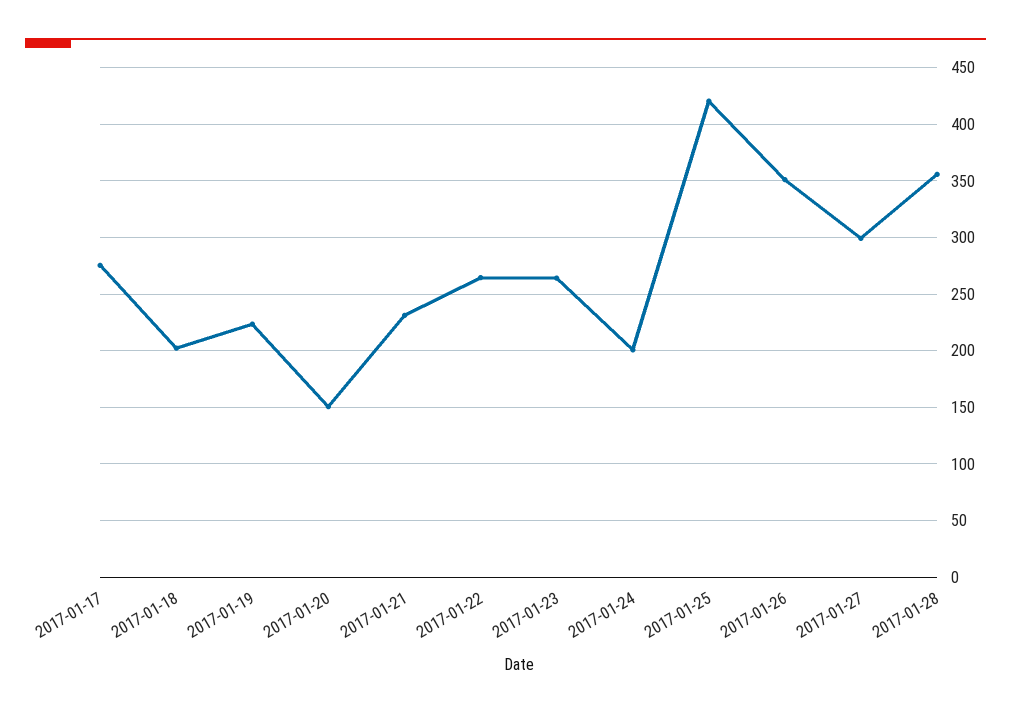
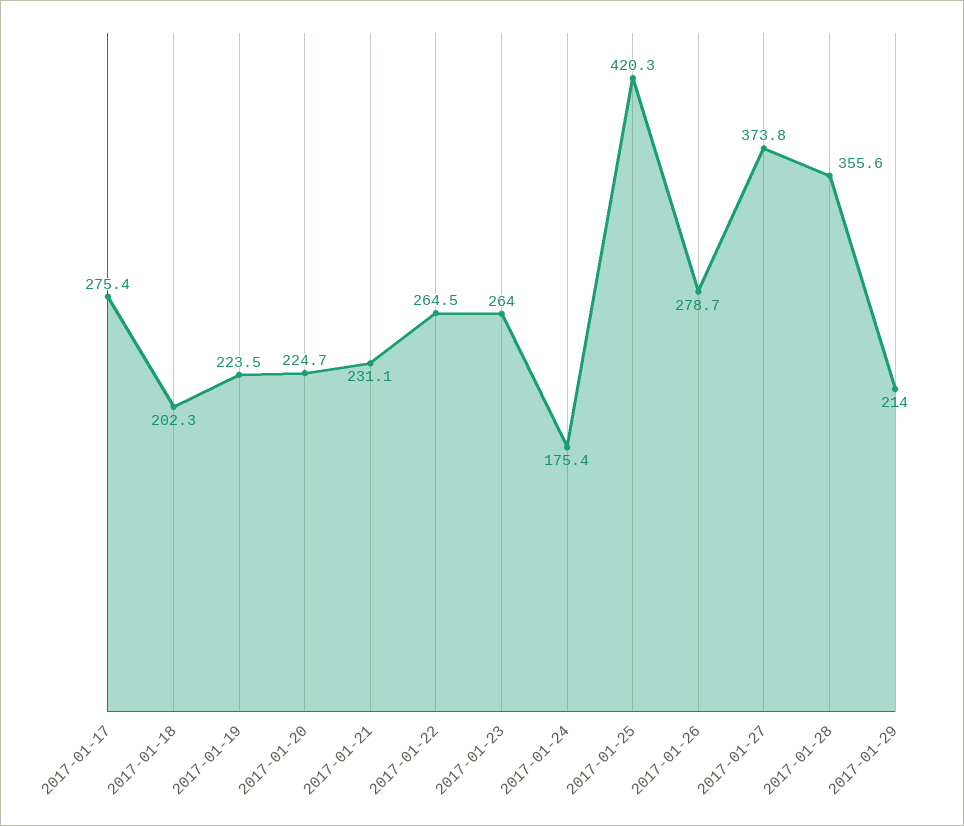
2017-01-20: 150 -> 224.7
2017-01-24: 200 -> 175.4
2017-01-26: 350 -> 278.7
2017-01-27: 300 -> 373.8
2017-01-29: none -> 214

